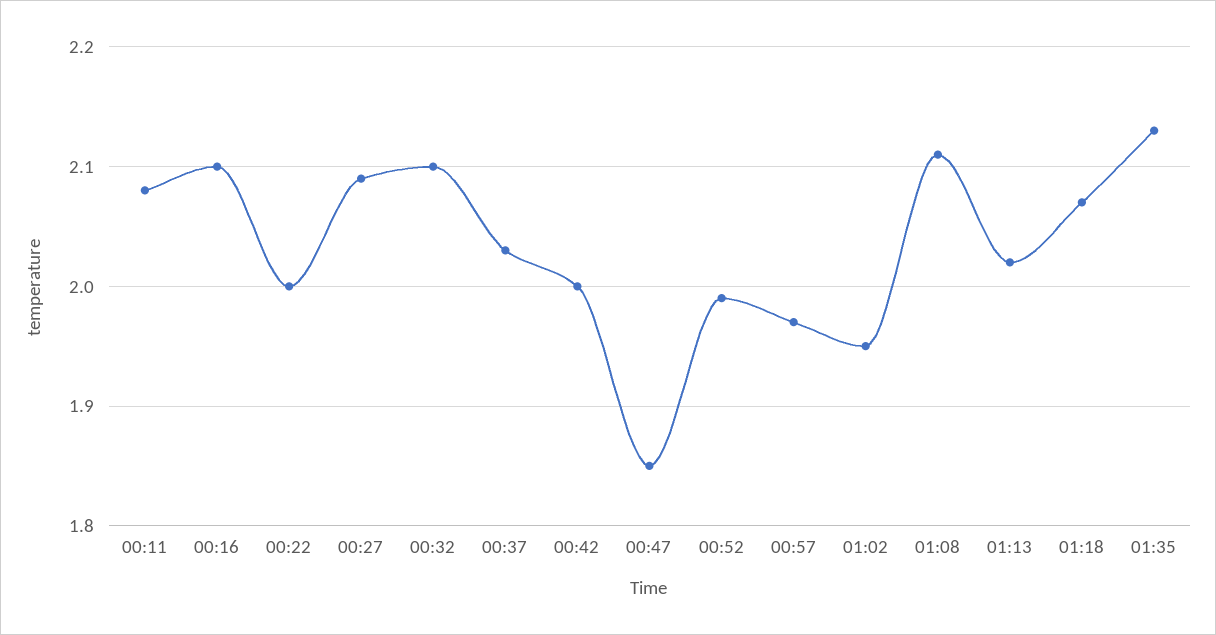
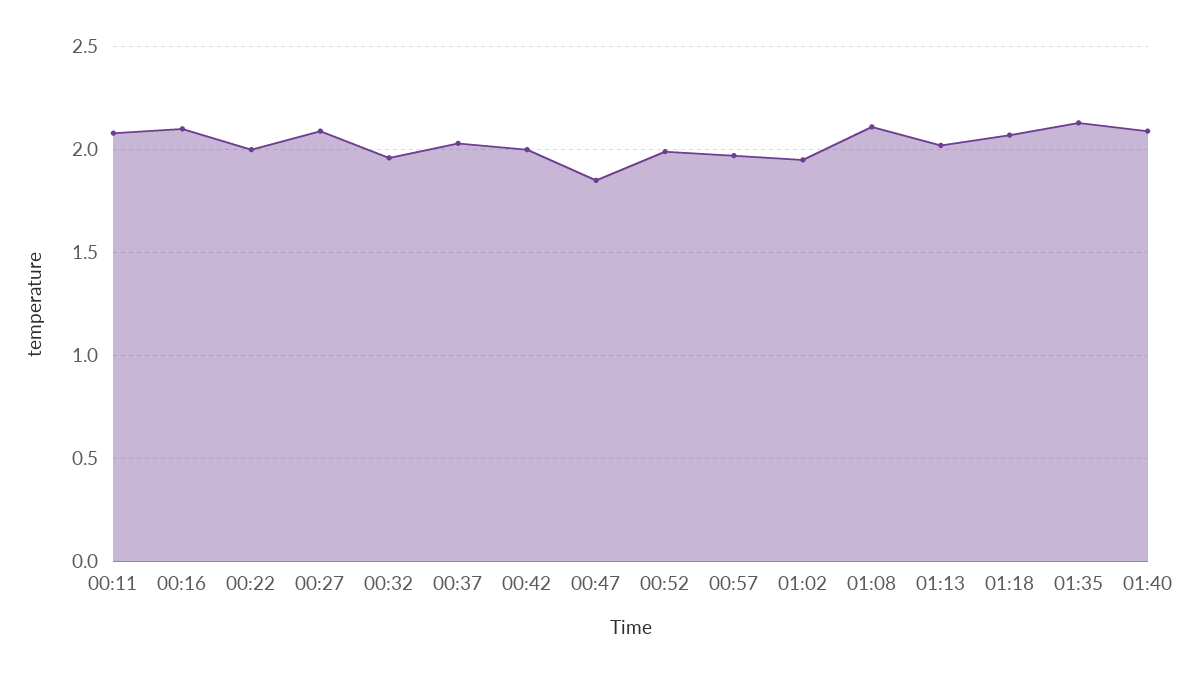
00:32: 2.1 -> 1.95
01:40: none -> 2.1

